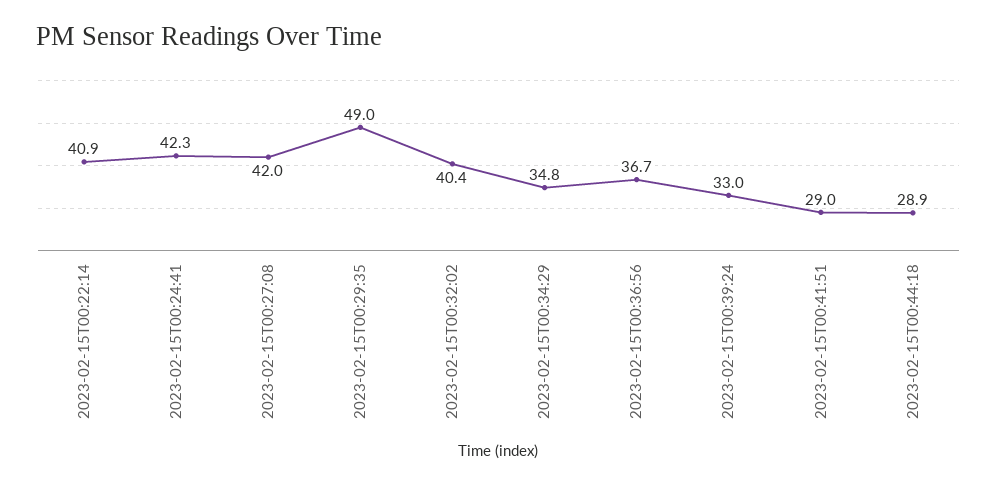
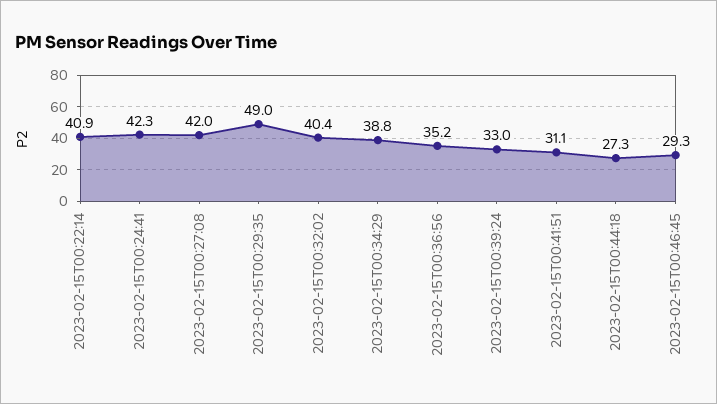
2023-02-15T00:34:29: 34.8 -> 38.8
2023-02-15T00:36:56: 36.7 -> 35.2
2023-02-15T00:41:51: 29 -> 31.1
2023-02-15T00:44:18: 28.9 -> 27.3
2023-02-15T00:46:45: none -> 29.3

